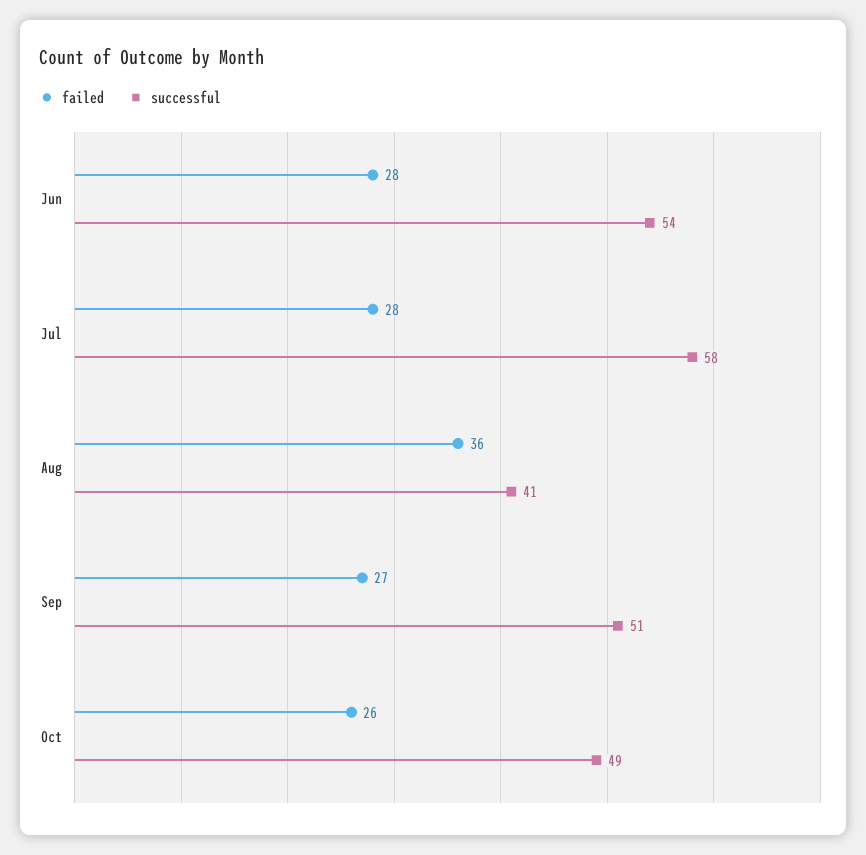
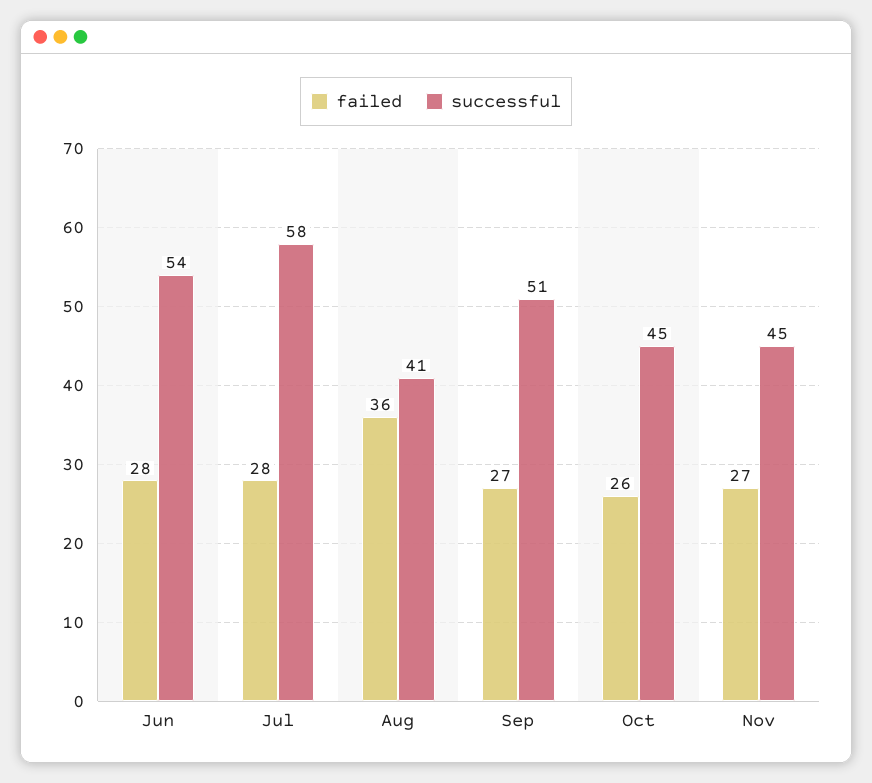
successful, Oct: 49 -> 45
failed, Nov: none -> 27
successful, Nov: none -> 45

